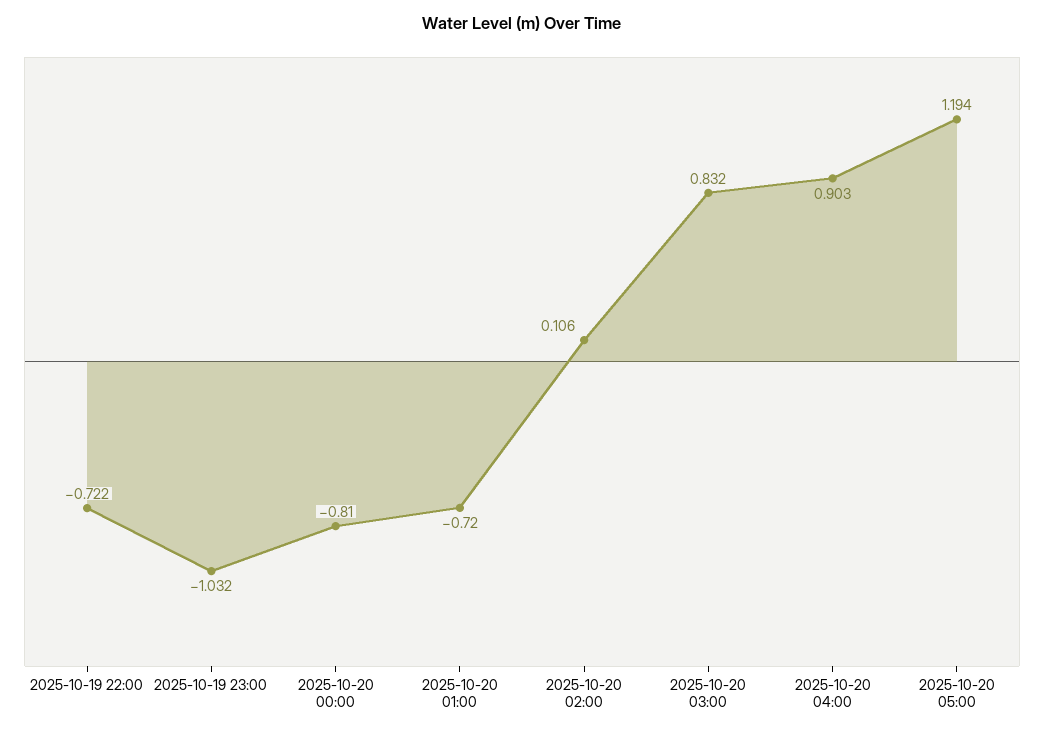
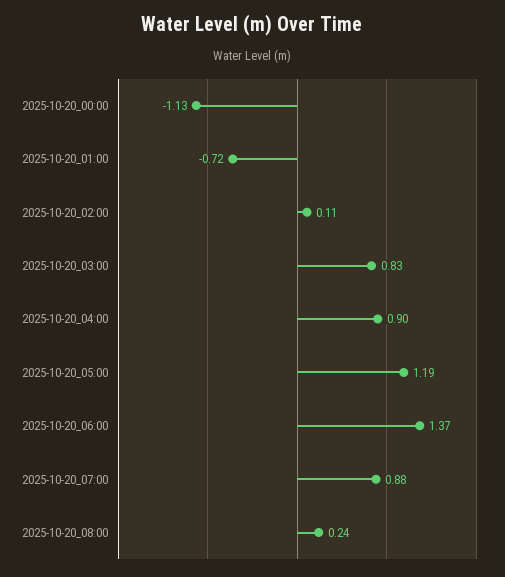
2025-10-19 22:00: -0.722 -> none
2025-10-19 23:00: -1.032 -> none
2025-10-20 00:00: -0.81 -> -1.13
2025-10-20_06:00: none -> 1.37
2025-10-20_07:00: none -> 0.88
2025-10-20_08:00: none -> 0.24

